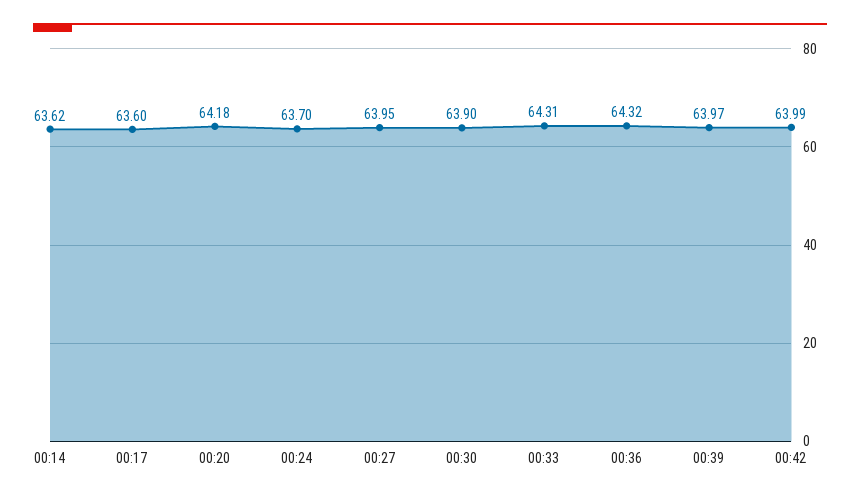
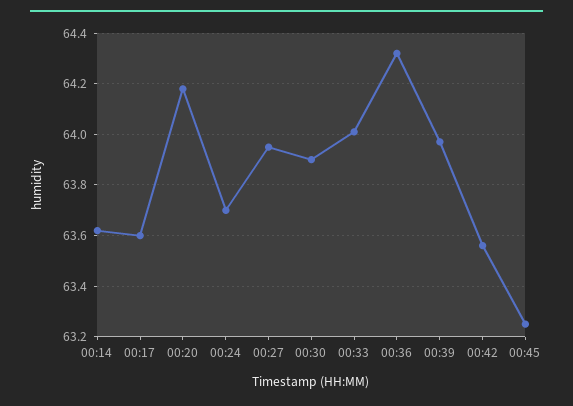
00:33: 64.31 -> 64
00:42: 63.99 -> 63.55
00:45: none -> 63.25

